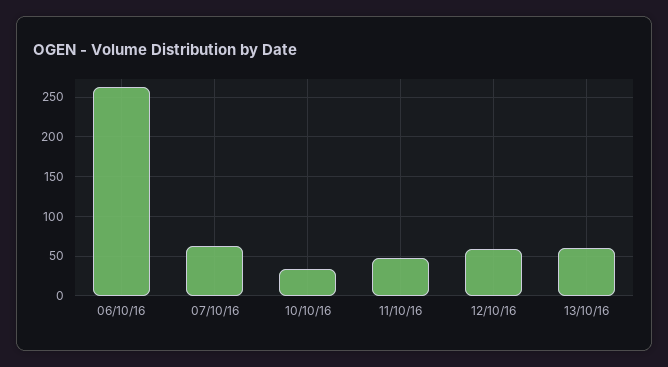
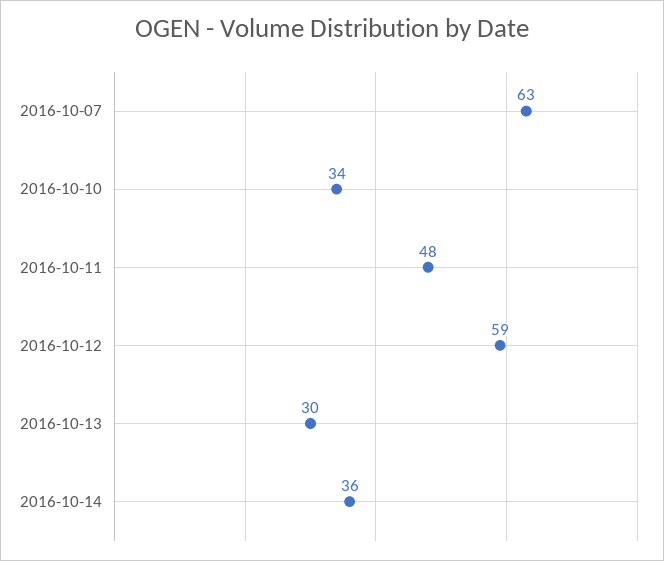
06/10/16: 260 -> none
13/10/16: 60 -> 30
2016-10-14: none -> 36

